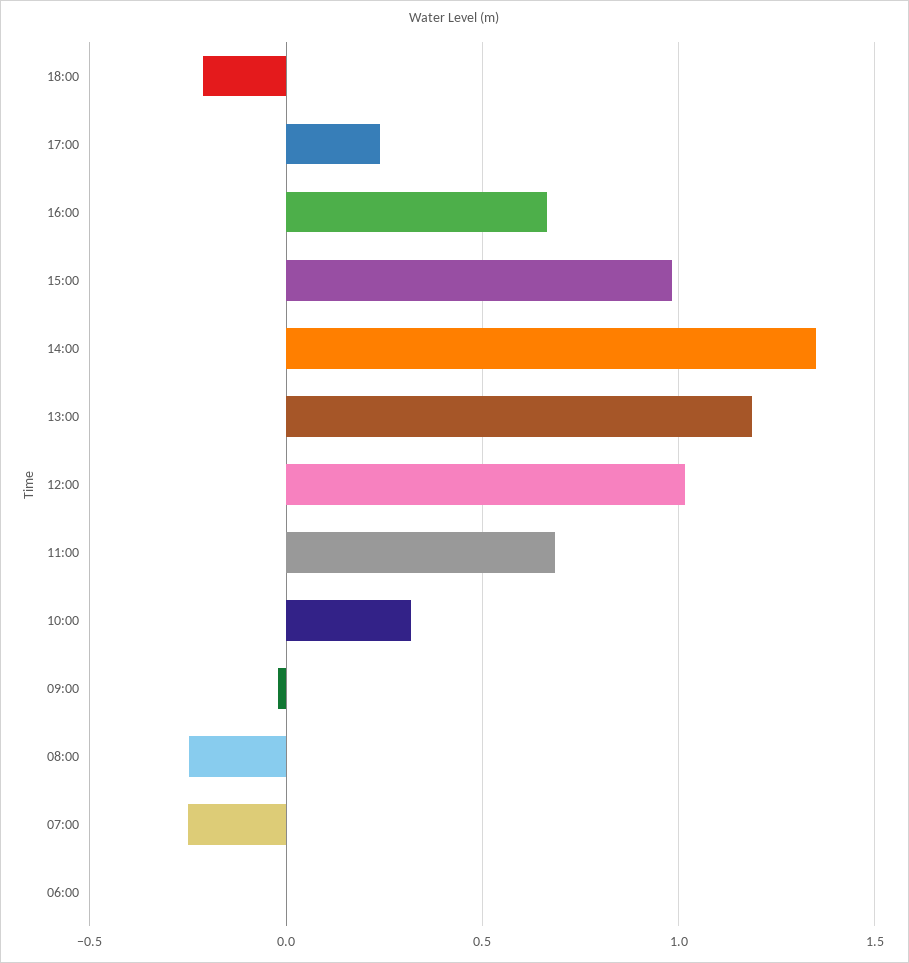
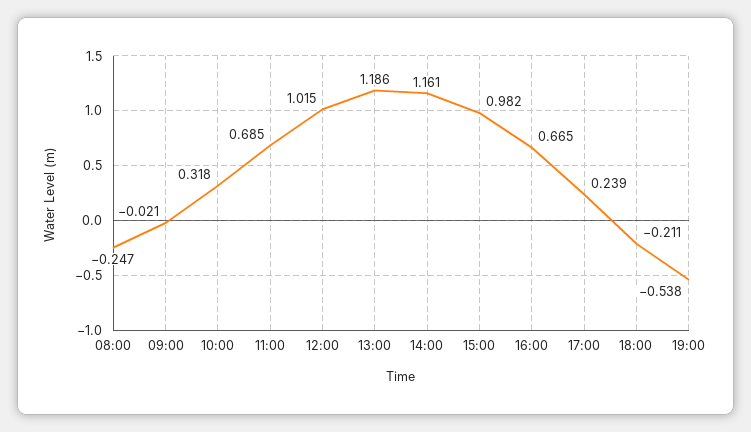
14:00: 1.35 -> 1.161
07:00: -0.25 -> none
06:00: 0 -> none
19:00: none -> -0.538

